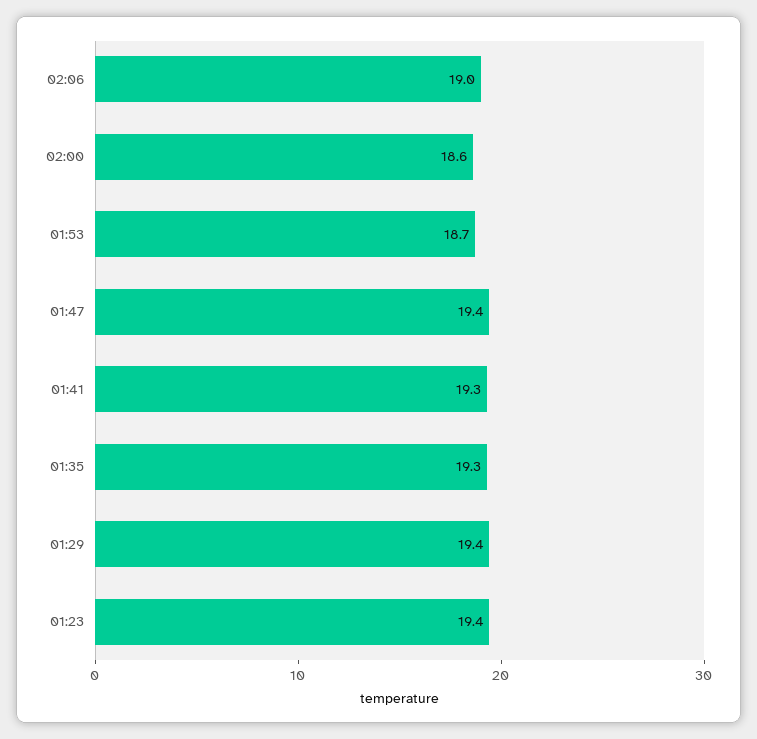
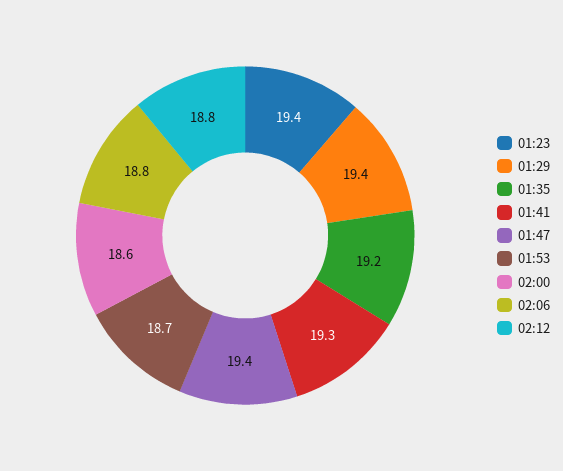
02:06: 19 -> 18.8
01:35: 19.3 -> 19.2
02:12: none -> 18.8

